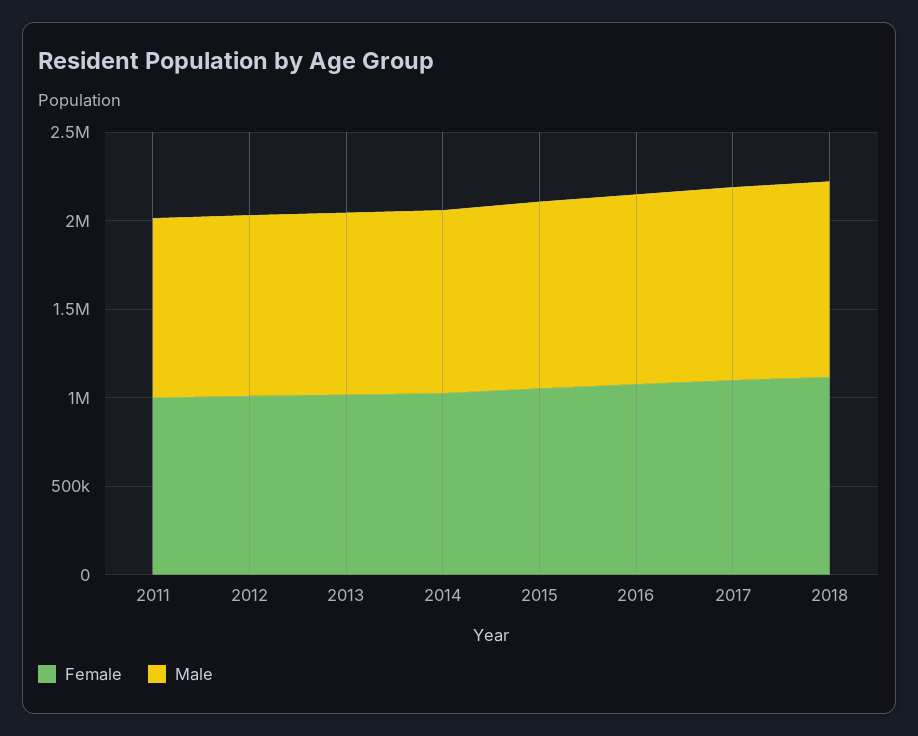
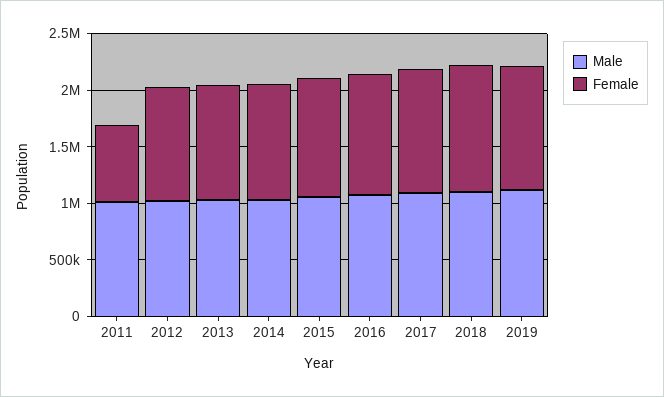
Female, 2011: 1000000 -> 700000
Male, 2019: none -> 1100000
Female, 2019: none -> 1100000

